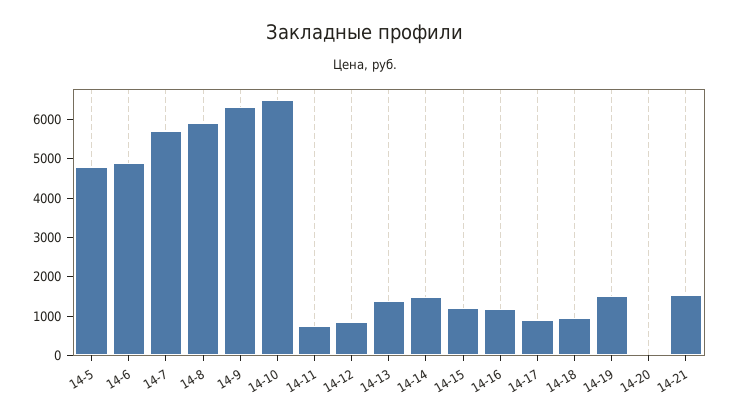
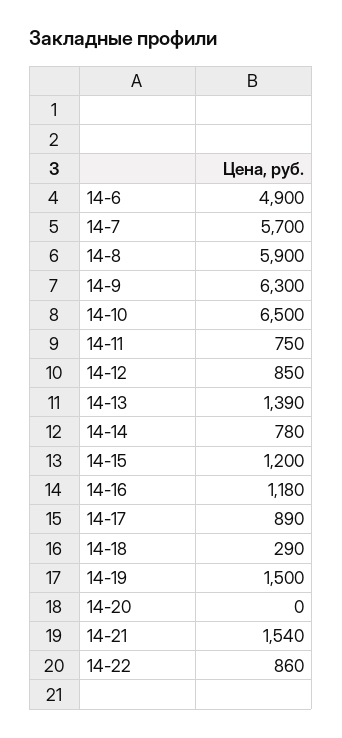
14-5: 4750 -> none
14-14: 1500 -> 780
14-18: 1000 -> 290
14-22: none -> 860

